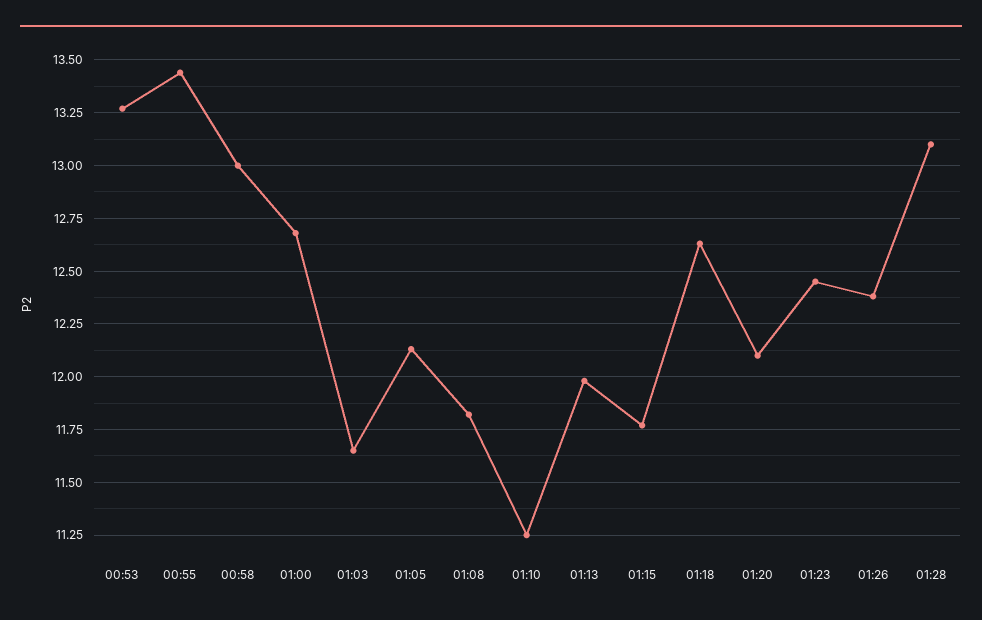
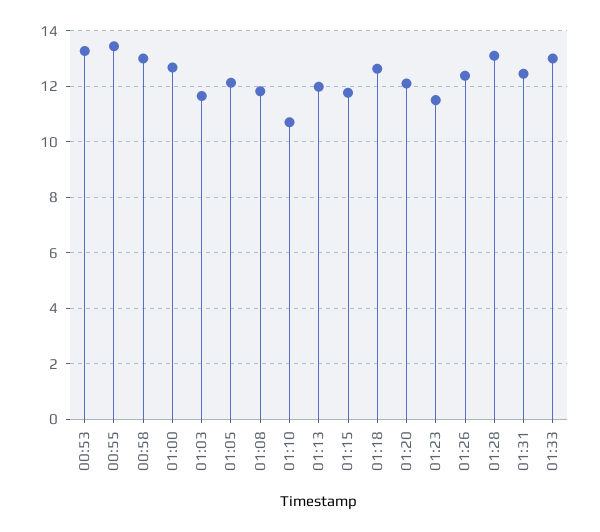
01:10: 11.25 -> 10.75
01:23: 12.45 -> 11.5
01:31: none -> 12.5
01:33: none -> 13

